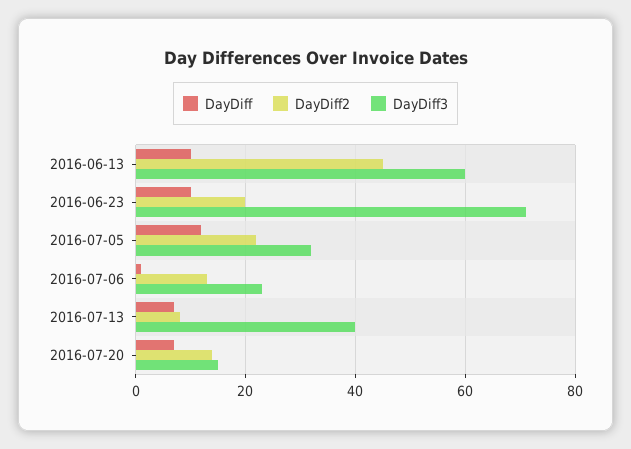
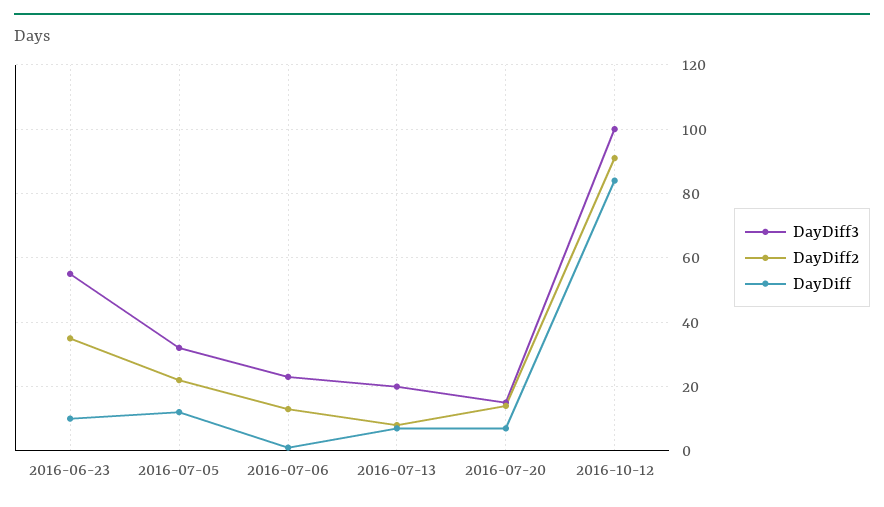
DayDiff, 2016-06-13: 10 -> none
DayDiff2, 2016-06-13: 45 -> none
DayDiff3, 2016-06-13: 60 -> none
DayDiff2, 2016-06-23: 20 -> 35
DayDiff3, 2016-06-23: 70 -> 55
DayDiff3, 2016-07-13: 40 -> 20
DayDiff3, 2016-10-12: none -> 100
DayDiff2, 2016-10-12: none -> 90
DayDiff, 2016-10-12: none -> 85

